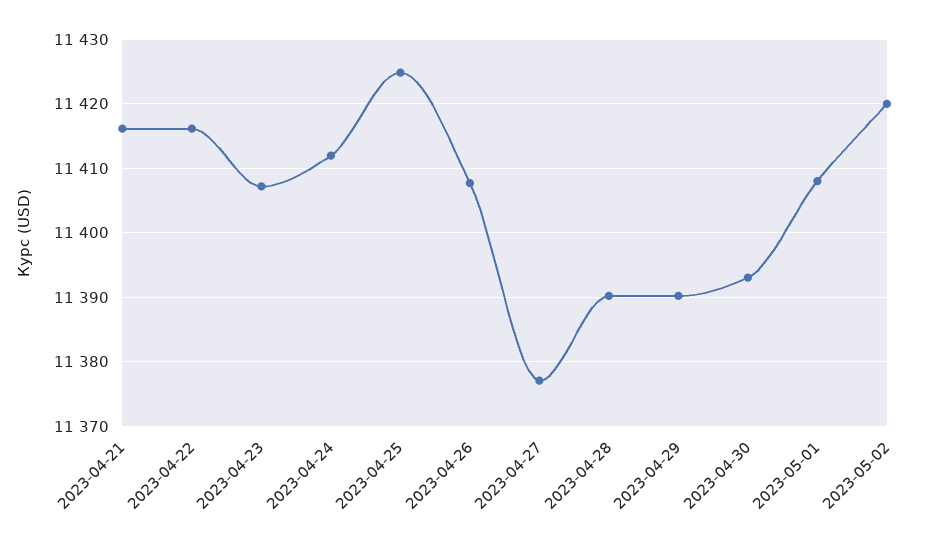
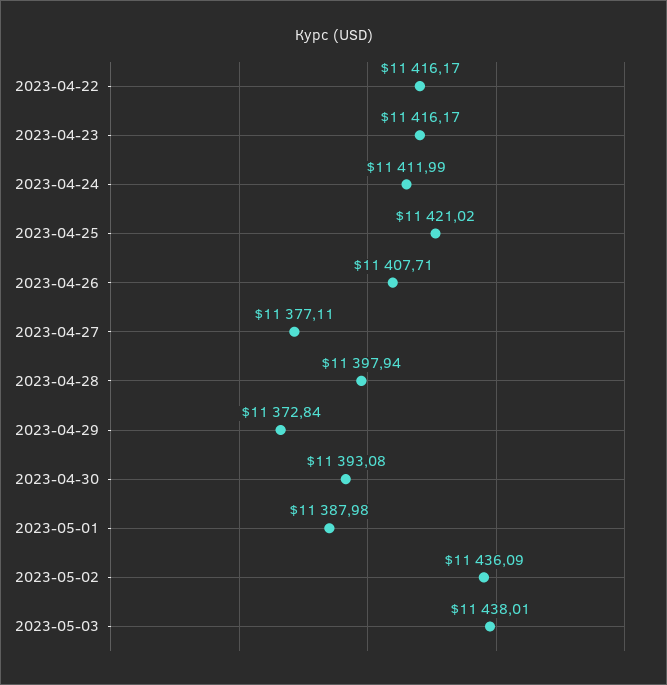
2023-04-21: 11416 -> none
2023-04-23: 11407 -> 11416.17
2023-04-25: 11425 -> 11421.02
2023-04-28: 11390 -> 11397.94
2023-04-29: 11390 -> 11372.84
2023-05-01: 11408 -> 11387.98
2023-05-02: 11420 -> 11436.09
2023-05-03: none -> 11438.01

